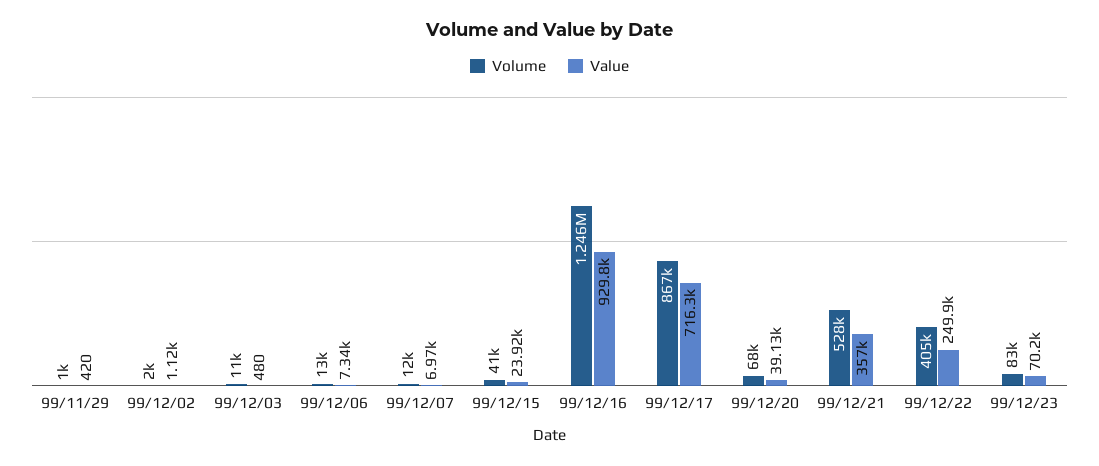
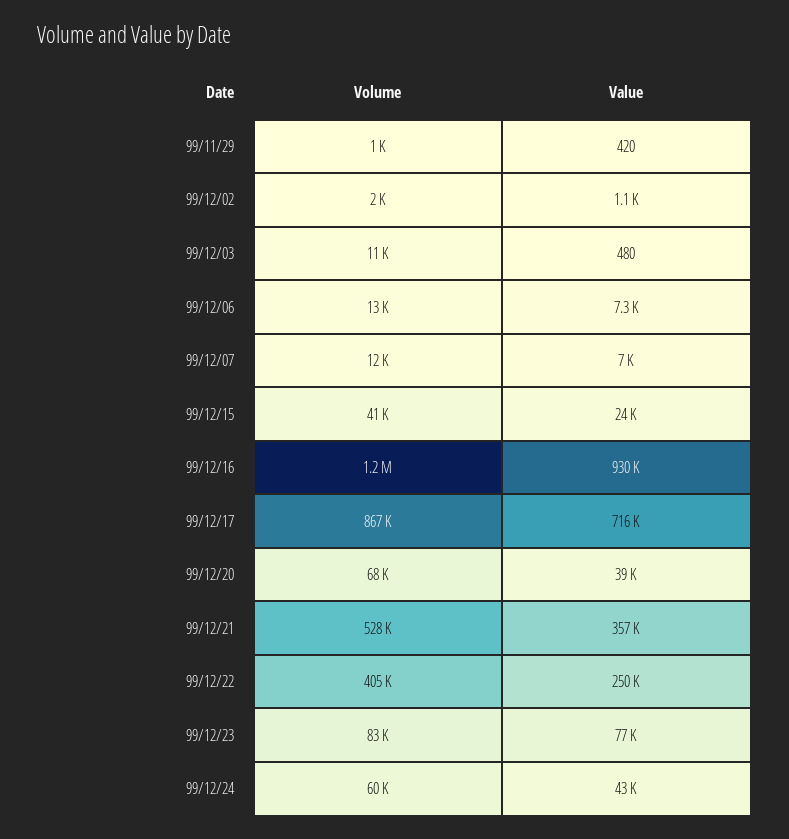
Value, 99/12/23: 70200 -> 77000
Volume, 99/12/24: none -> 60000
Value, 99/12/24: none -> 43000

